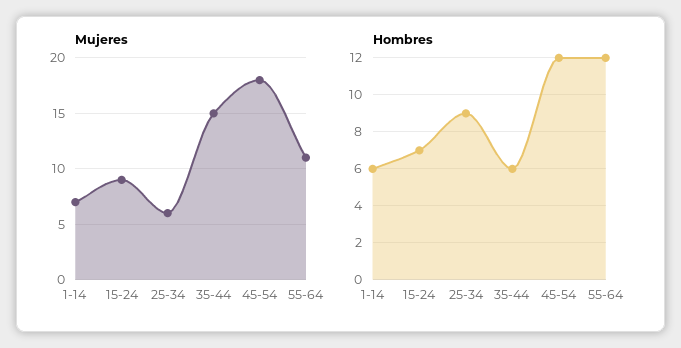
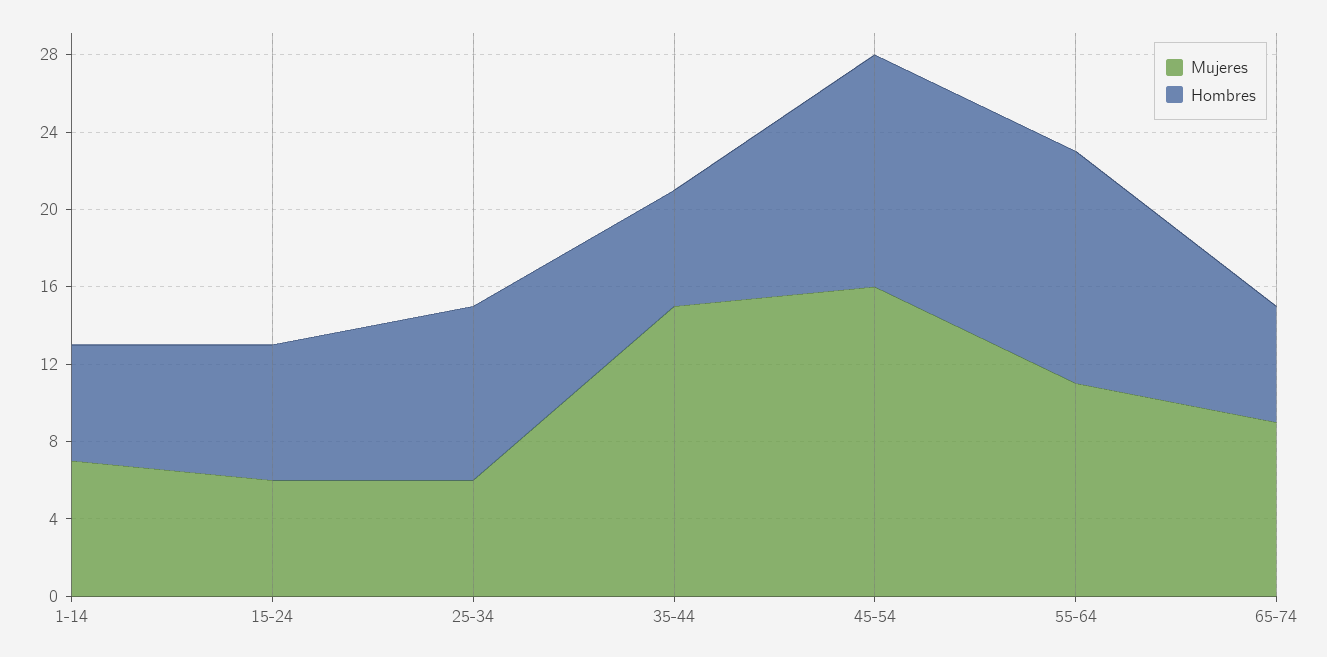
Mujeres, 15-24: 9 -> 6
Mujeres, 45-54: 18 -> 16
Mujeres, 65-74: none -> 9
Hombres, 65-74: none -> 6

